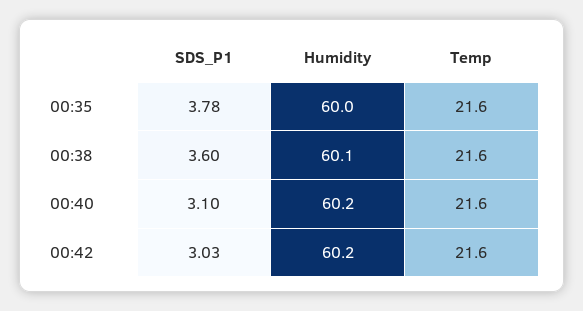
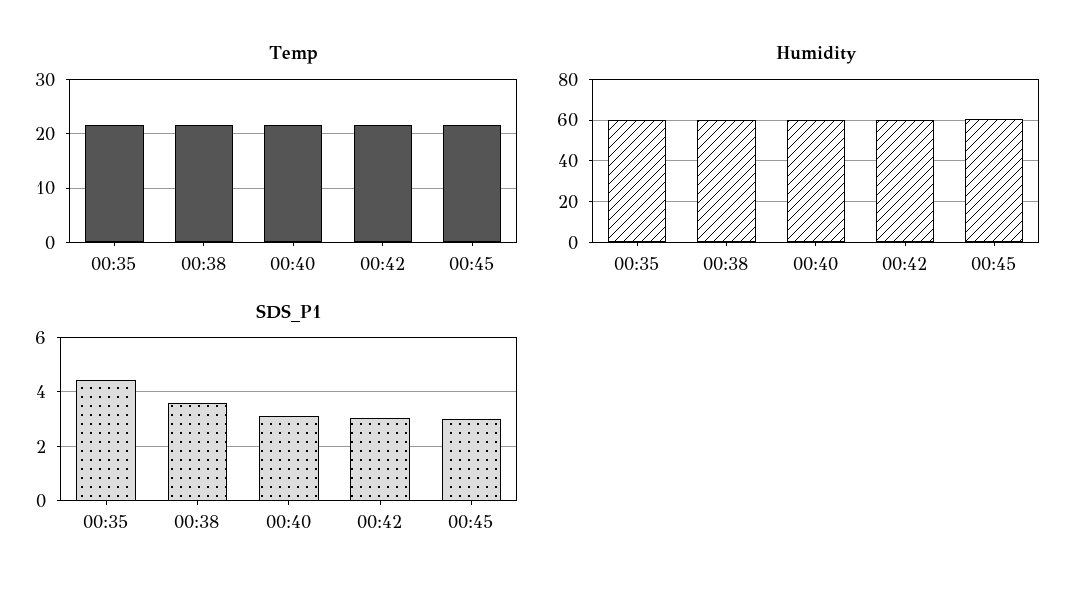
SDS_P1, 00:35: 3.78 -> 4.5
Temp, 00:45: none -> 22
Humidity, 00:45: none -> 60
SDS_P1, 00:45: none -> 3

